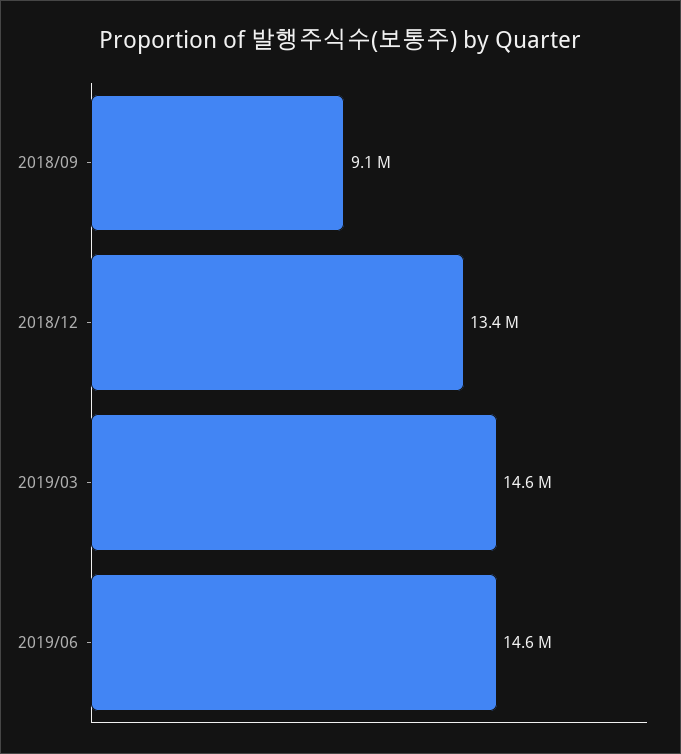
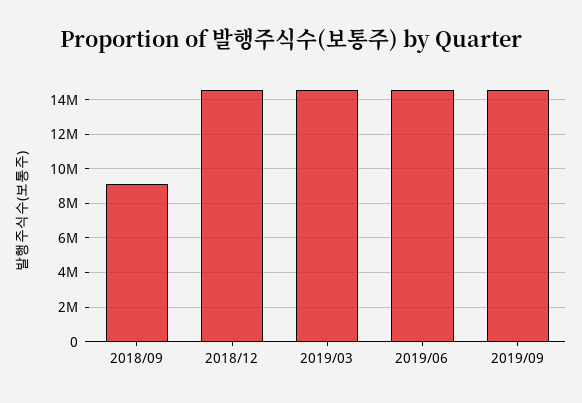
2018/12: 13400000 -> 14500000
2019/09: none -> 14500000

